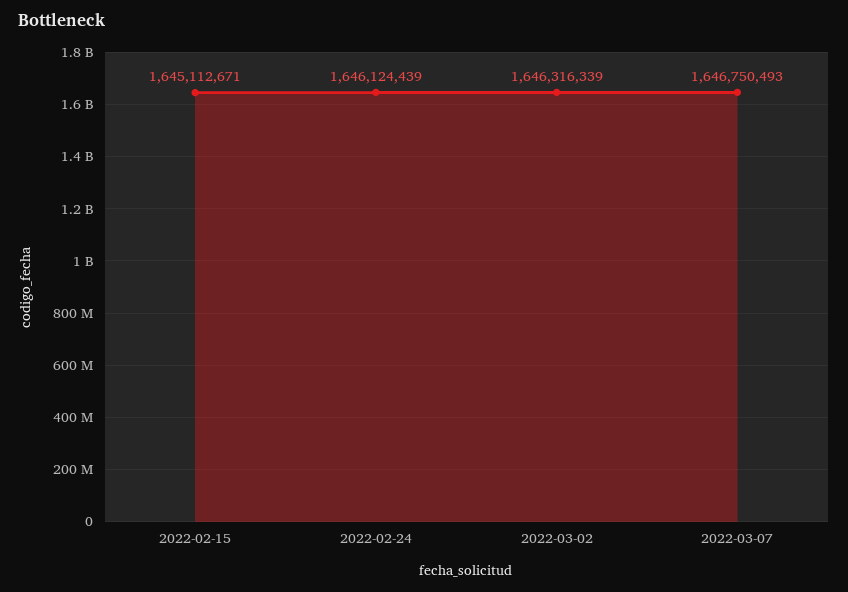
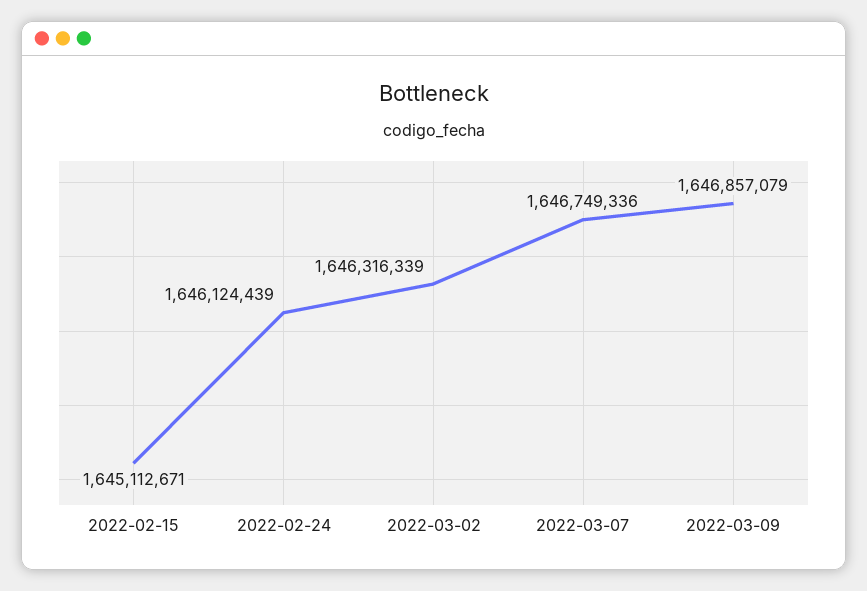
2022-03-07: 1646750493 -> 1646749336
2022-03-09: none -> 1646857079

